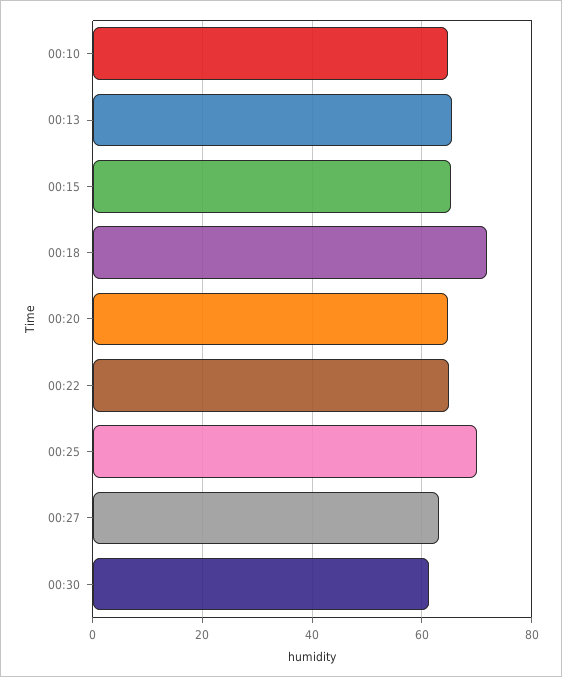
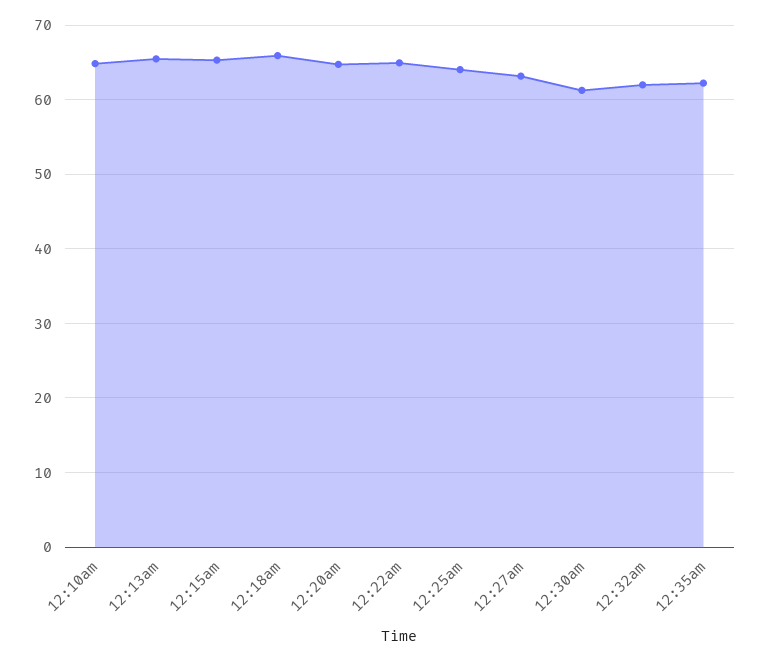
00:18: 72 -> 66
00:25: 70 -> 64
12:32am: none -> 62
12:35am: none -> 62

